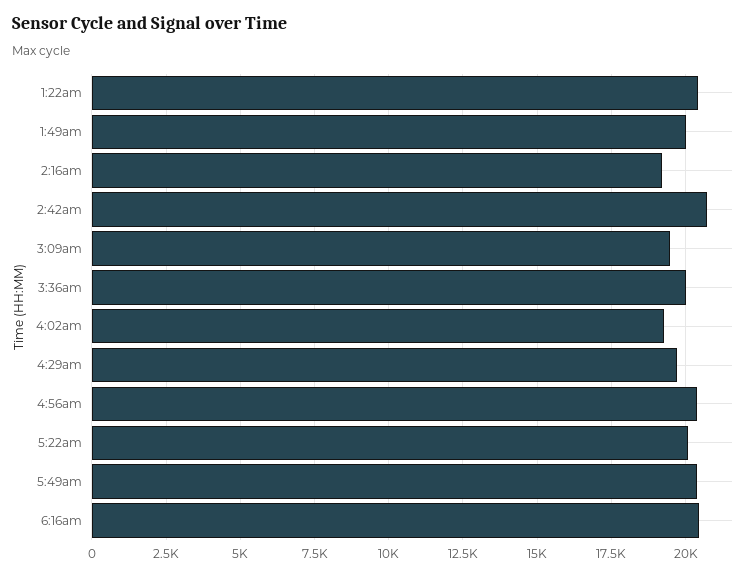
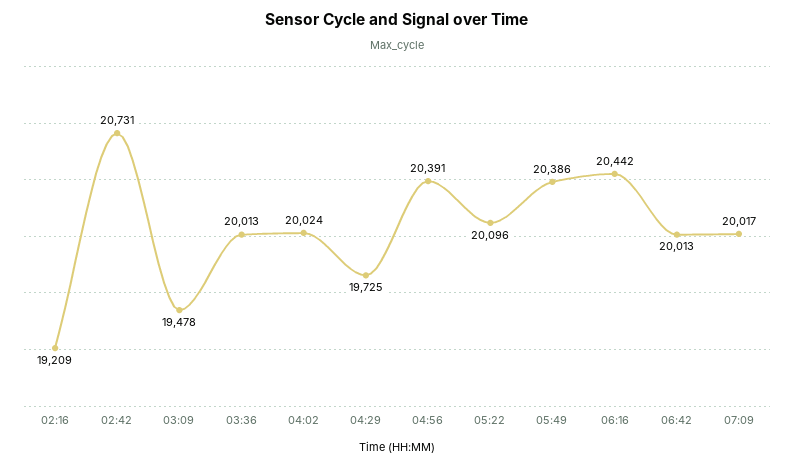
1:22am: 20500 -> none
1:49am: 20000 -> none
4:02am: 19250 -> 20024
06:42: none -> 20013
07:09: none -> 20017

